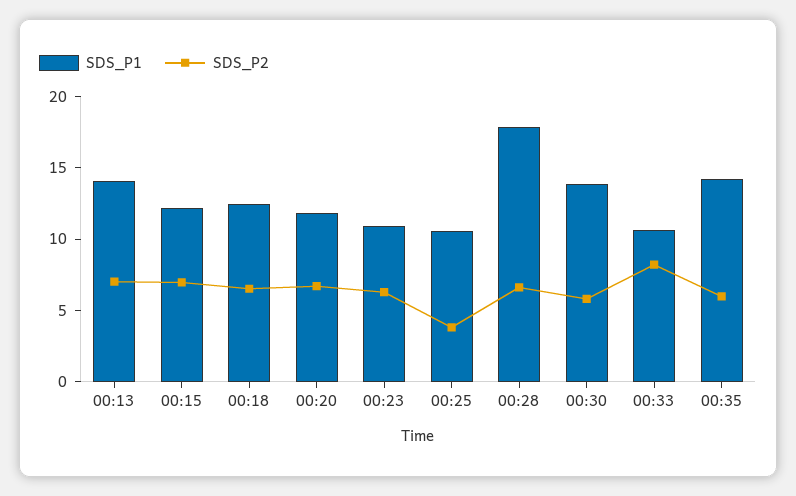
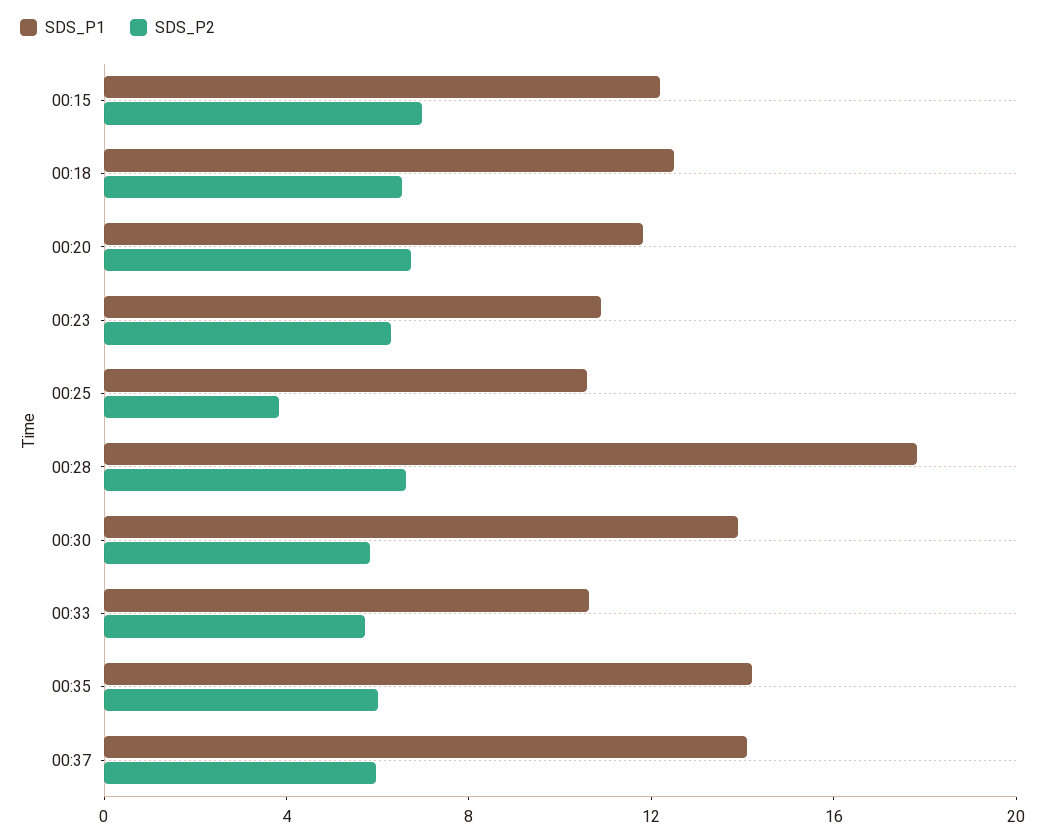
SDS_P1, 00:13: 14 -> none
SDS_P2, 00:13: 7 -> none
SDS_P2, 00:33: 8 -> 6
SDS_P1, 00:37: none -> 14
SDS_P2, 00:37: none -> 6

